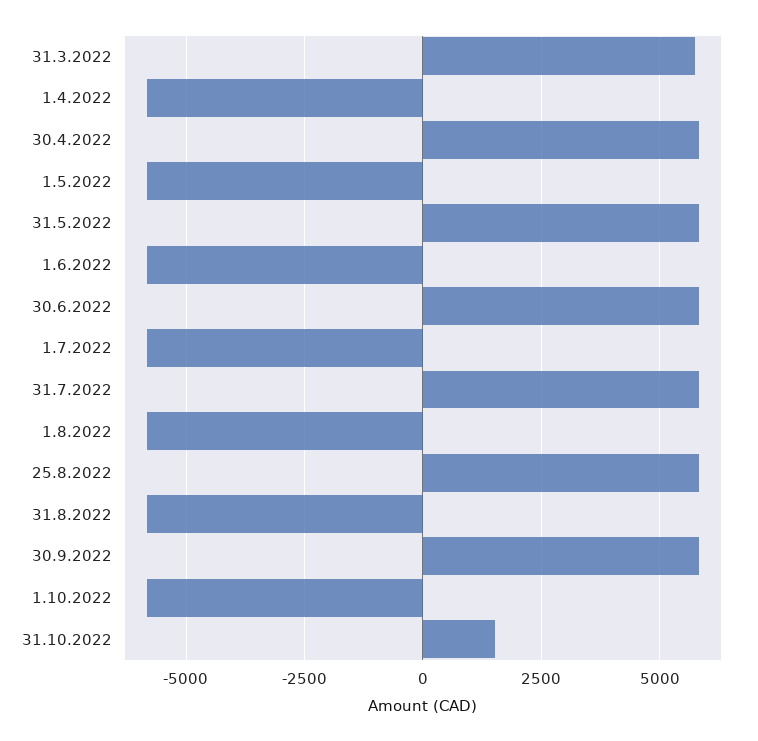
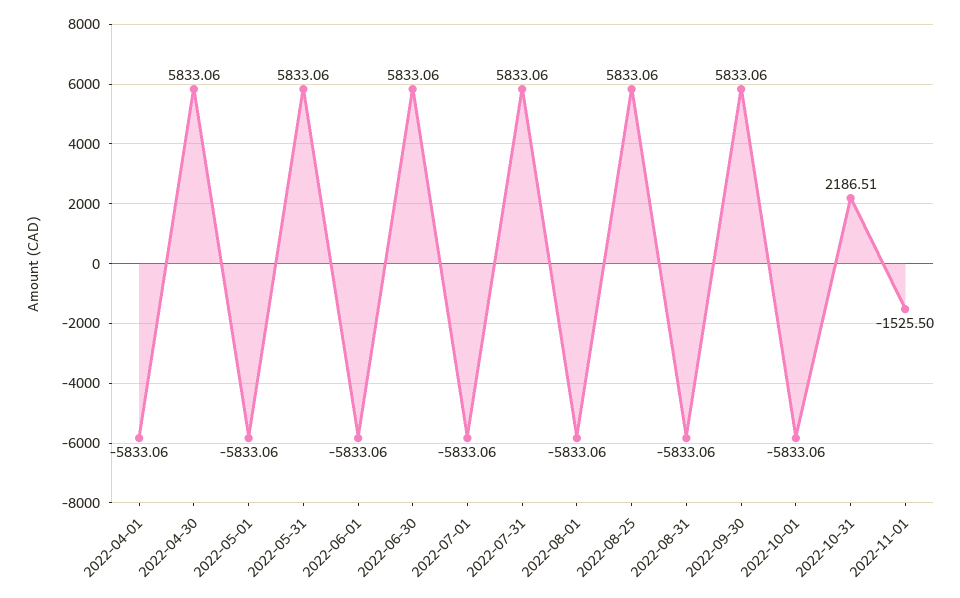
31.3.2022: 5750 -> none
31.10.2022: 1500 -> 2186.51
2022-11-01: none -> -1525.5

